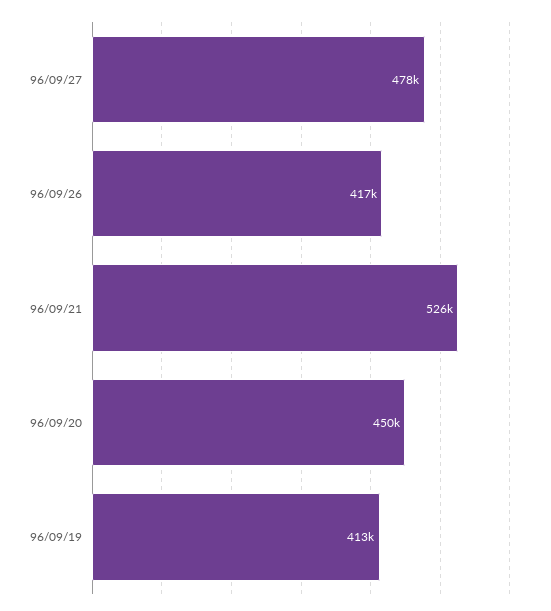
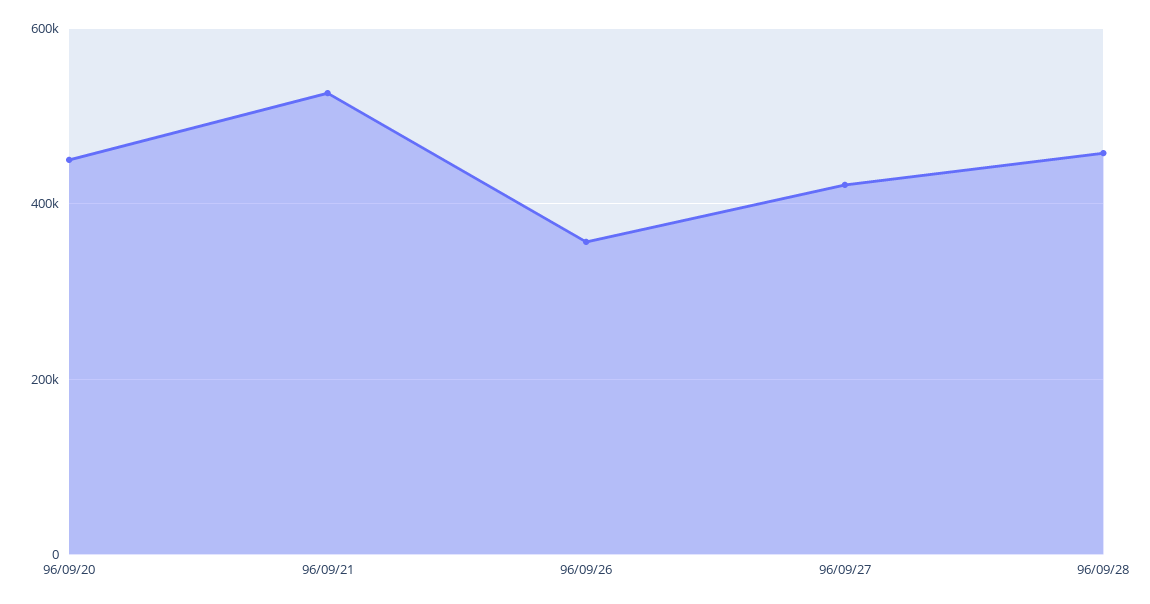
96/09/27: 478000 -> 420000
96/09/26: 417000 -> 360000
96/09/19: 413000 -> none
96/09/28: none -> 460000

